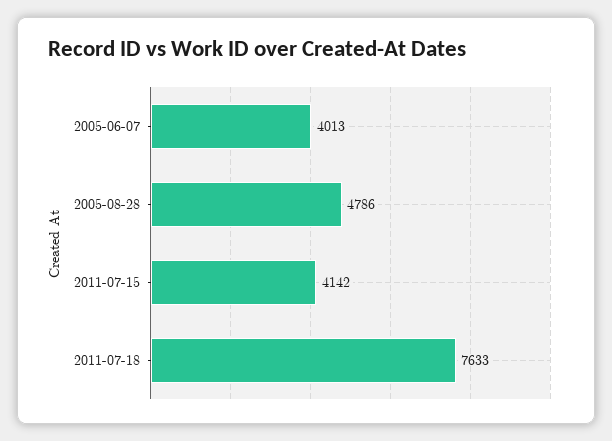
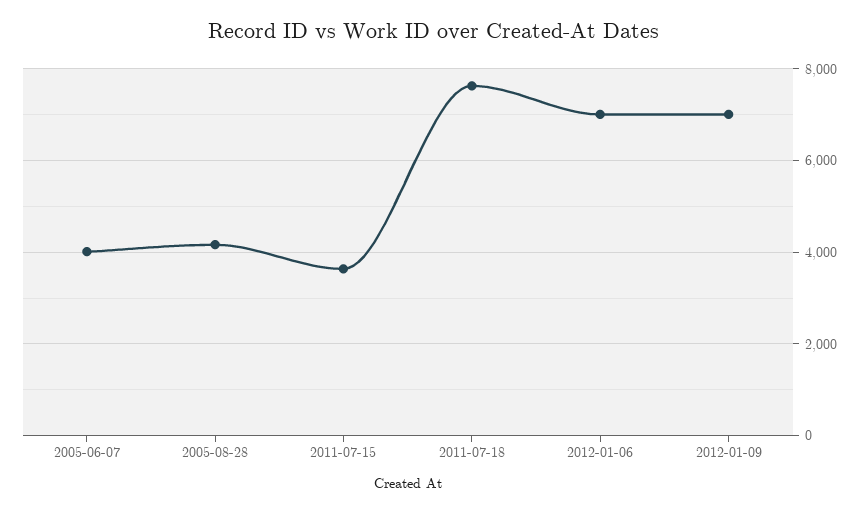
2005-08-28: 4786 -> 4200
2011-07-15: 4142 -> 3600
2012-01-06: none -> 7000
2012-01-09: none -> 7000

